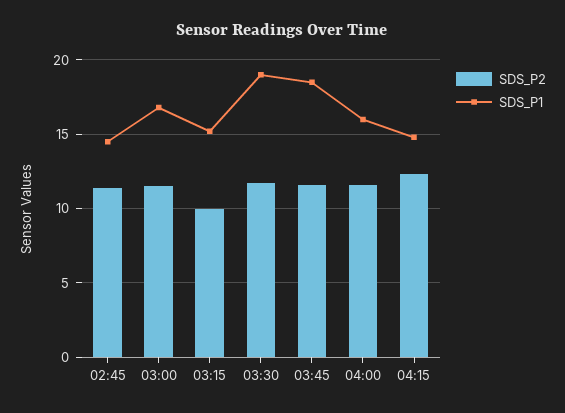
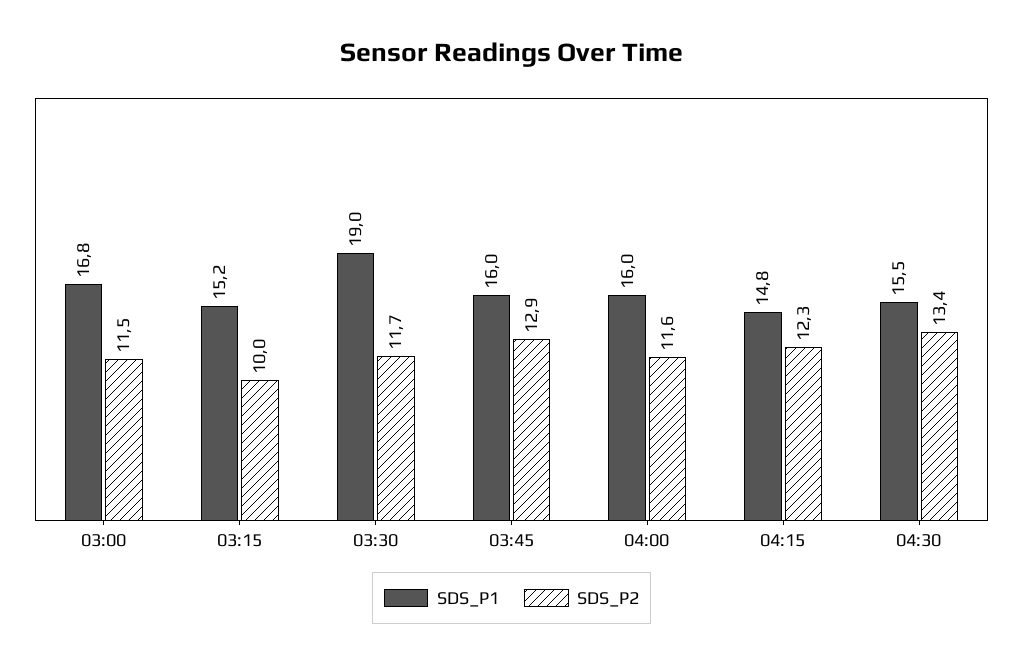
SDS_P2, 02:45: 11.5 -> none
SDS_P1, 02:45: 14.5 -> none
SDS_P2, 03:45: 11.5 -> 12.9
SDS_P1, 03:45: 18.5 -> 16
SDS_P1, 04:30: none -> 15.5
SDS_P2, 04:30: none -> 13.4

